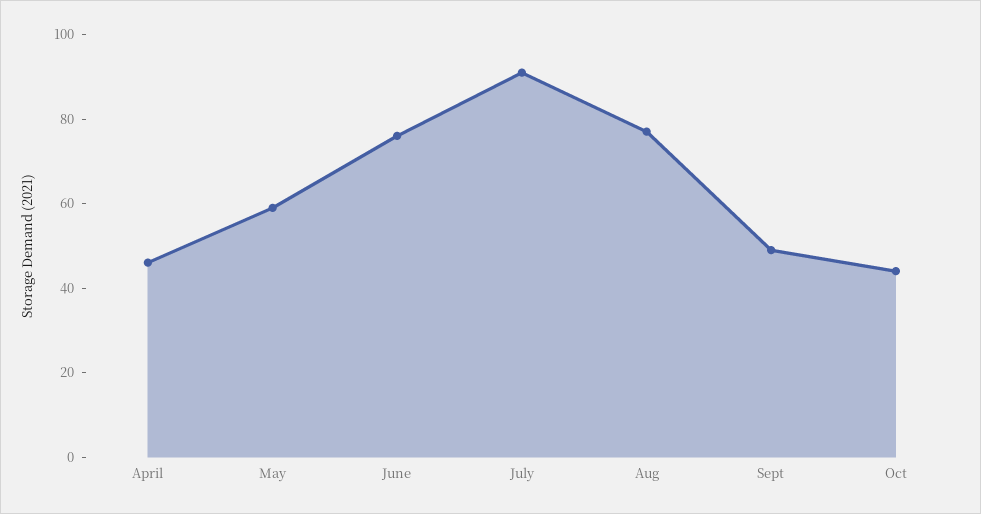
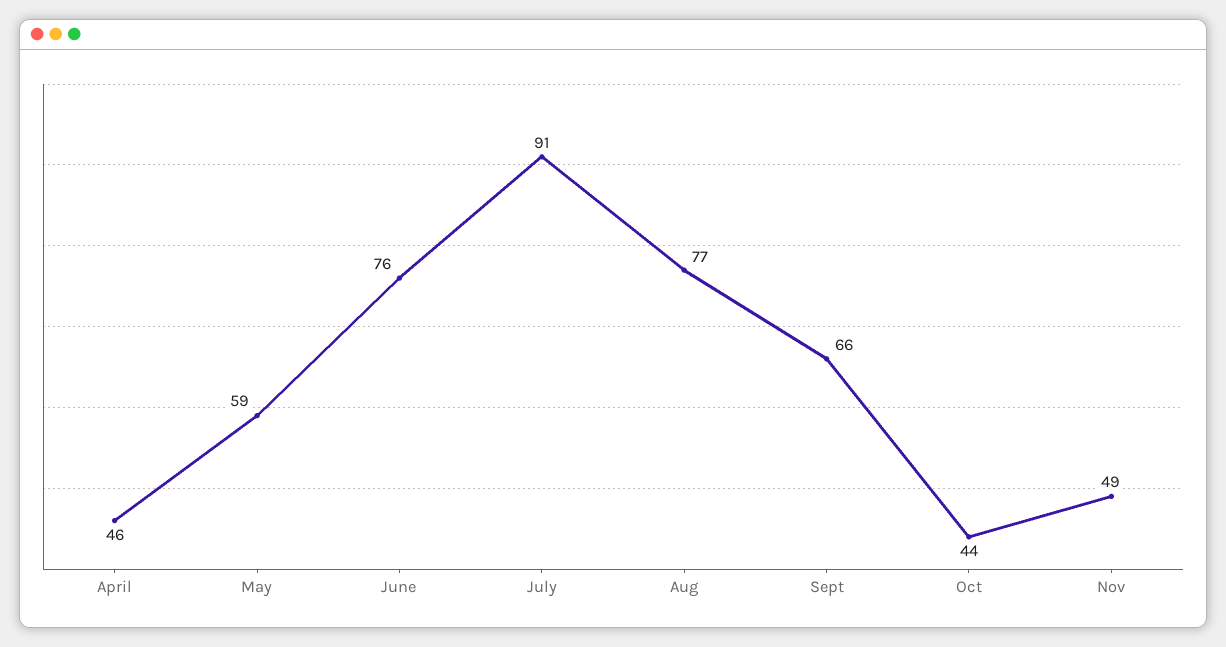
Sept: 50 -> 66
Nov: none -> 49

